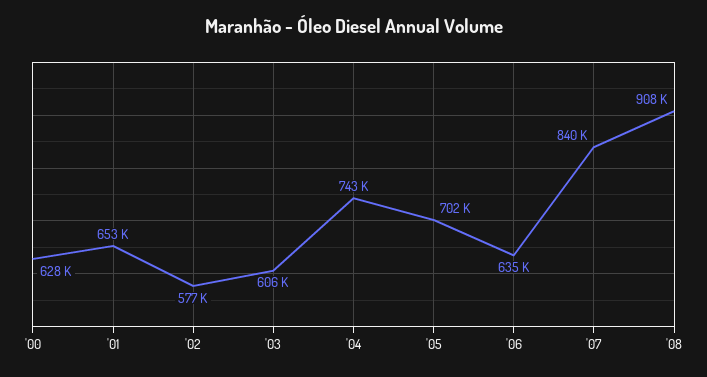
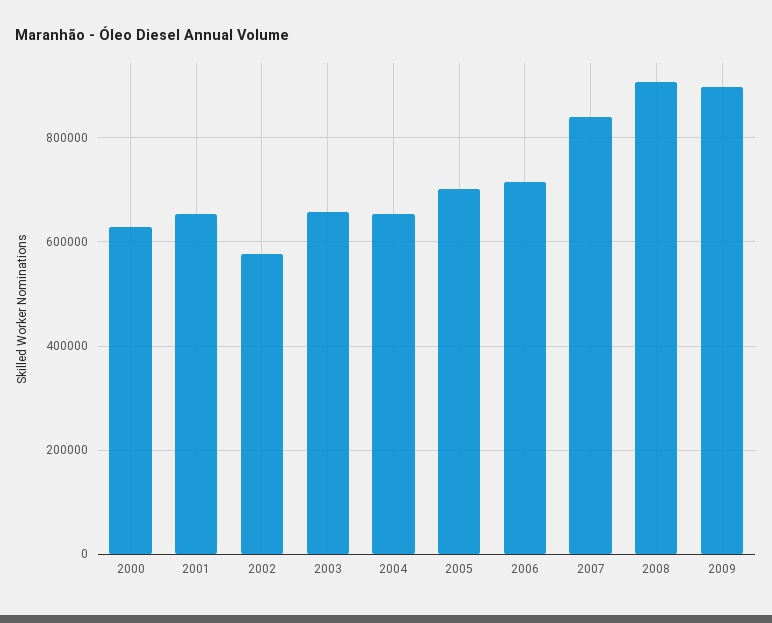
'03: 606000 -> 660000
'04: 743000 -> 660000
'06: 635000 -> 720000
2009: none -> 900000

